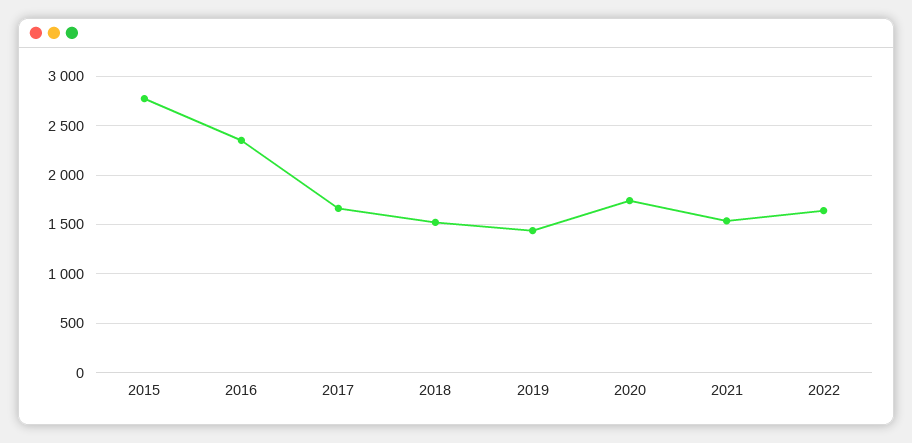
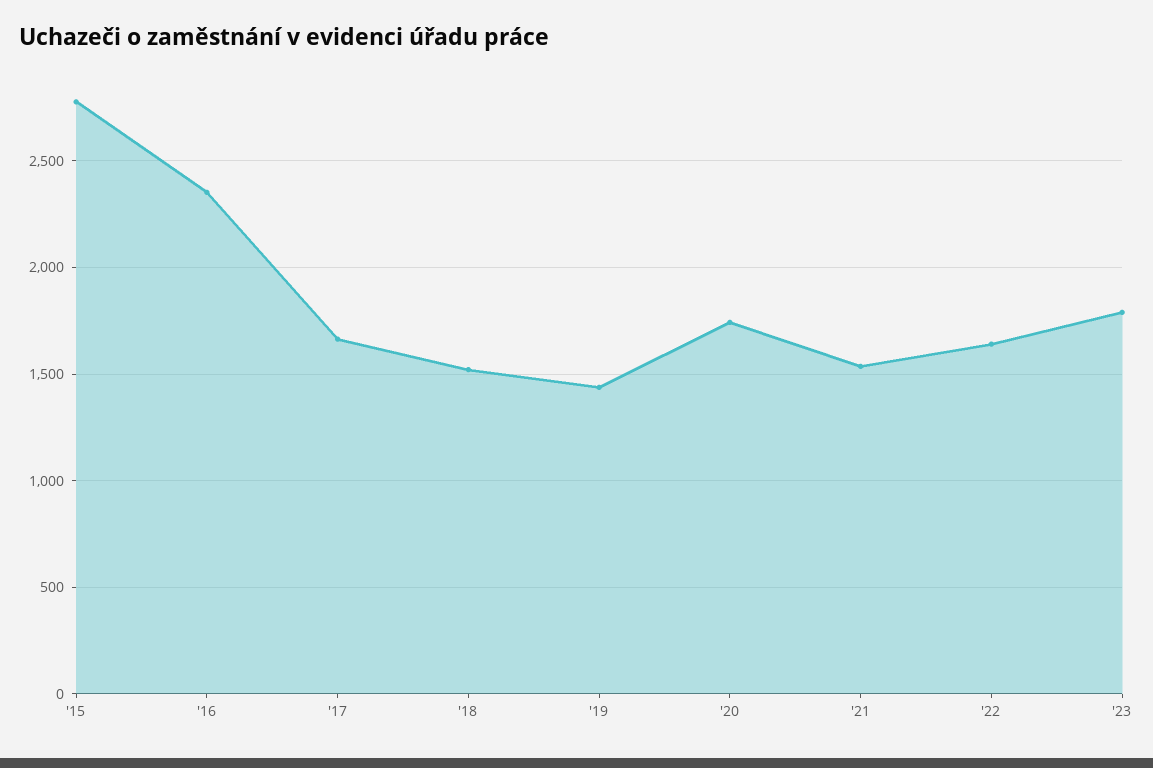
'23: none -> 1800

